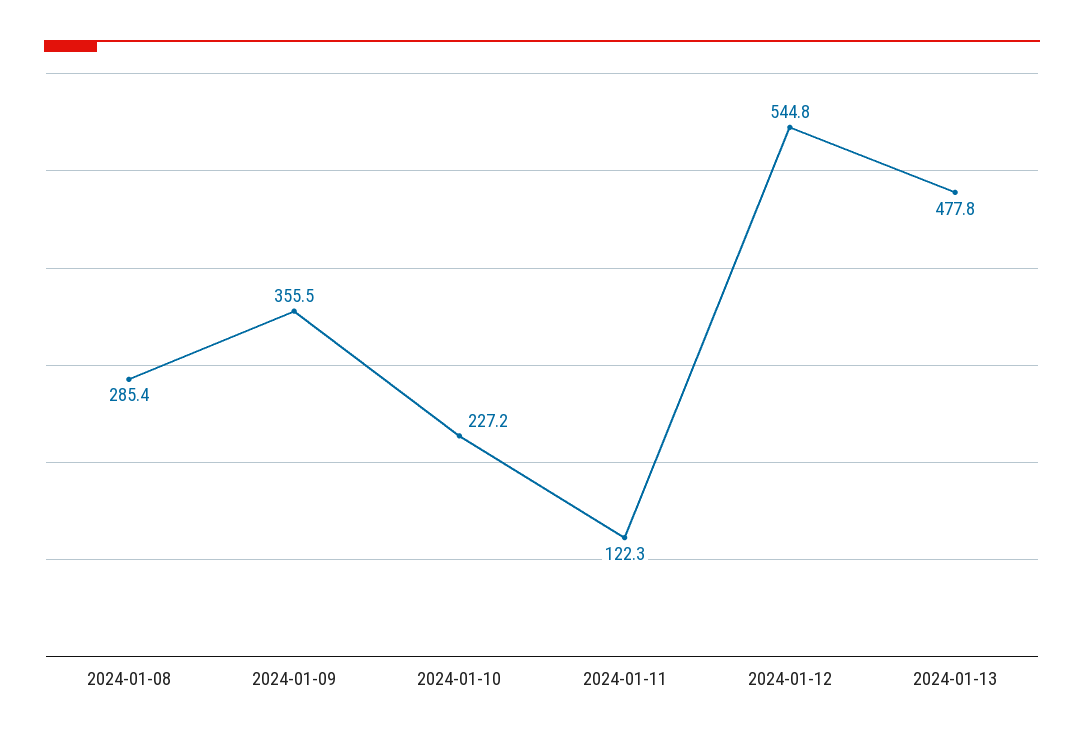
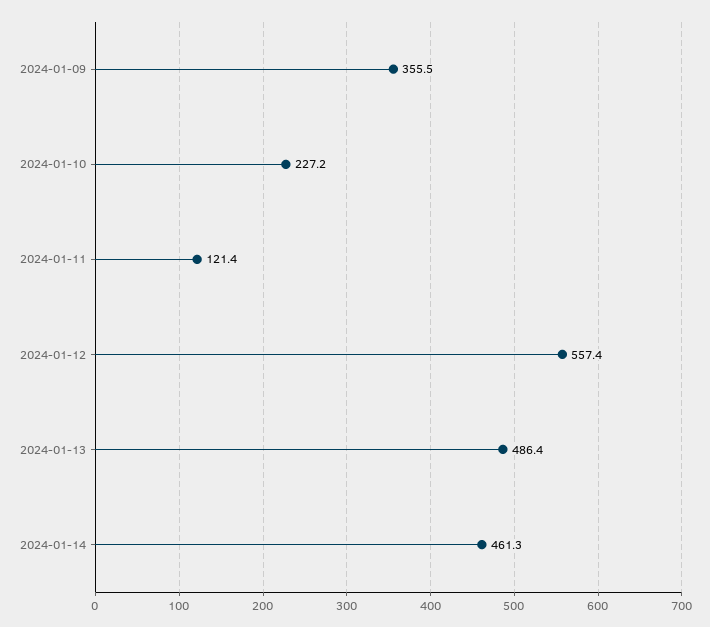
2024-01-08: 285.4 -> none
2024-01-11: 122.3 -> 121.4
2024-01-12: 544.8 -> 557.4
2024-01-13: 477.8 -> 486.4
2024-01-14: none -> 461.3

